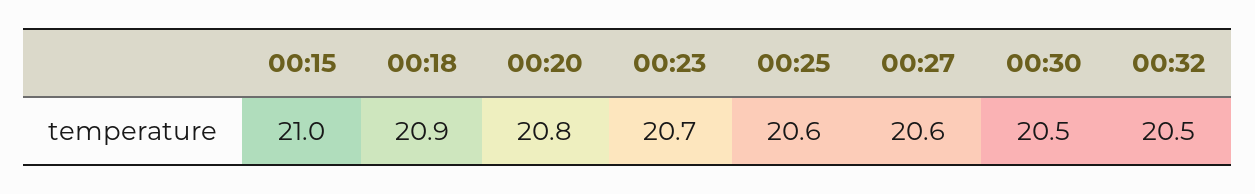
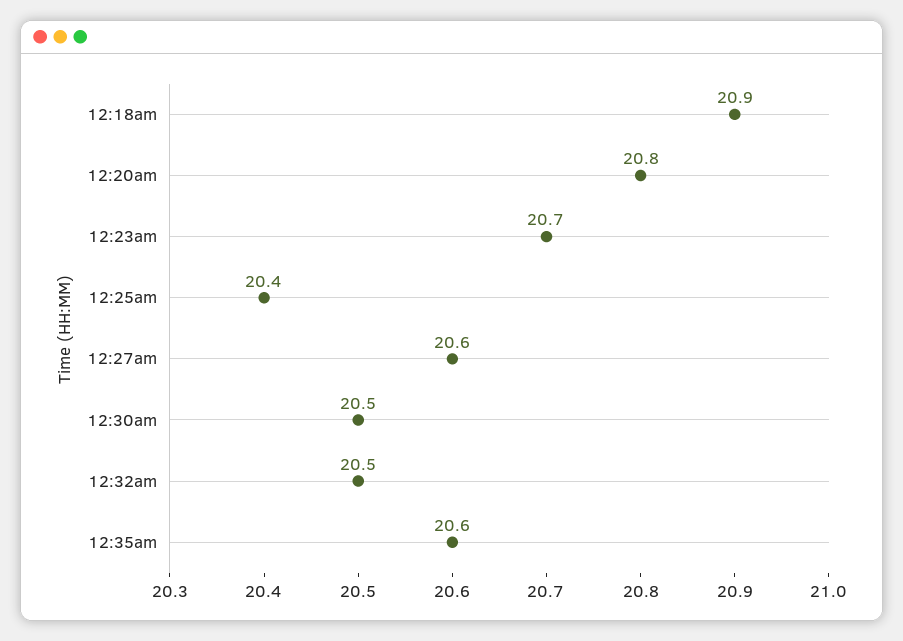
00:15: 21 -> none
00:25: 20.6 -> 20.4
12:35am: none -> 20.6

